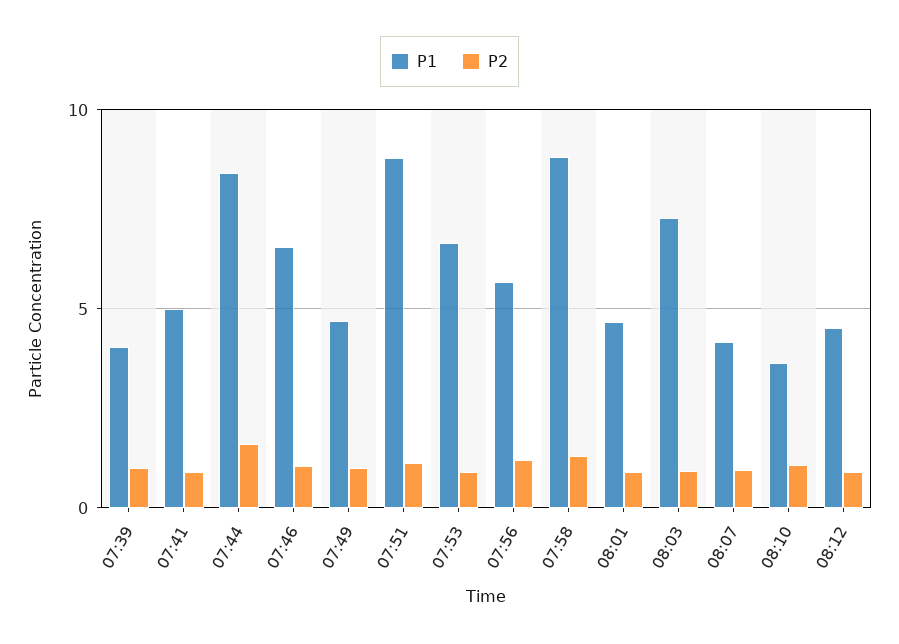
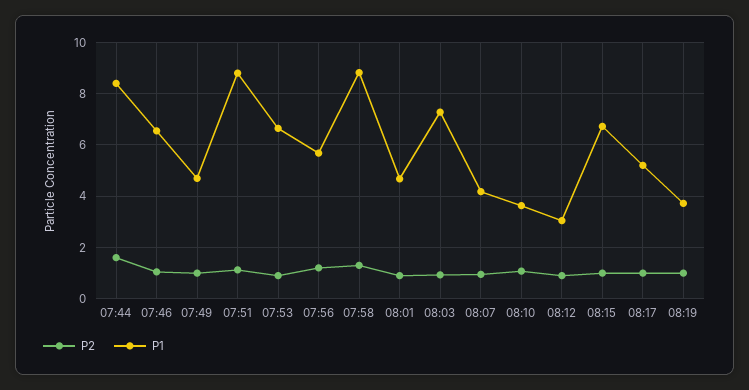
P1, 07:39: 4 -> none
P2, 07:39: 1 -> none
P1, 07:41: 5 -> none
P2, 07:41: 1 -> none
P1, 08:12: 4.5 -> 3
P2, 08:15: none -> 1
P1, 08:15: none -> 6.75
P2, 08:17: none -> 1
P1, 08:17: none -> 5.25
P2, 08:19: none -> 1
P1, 08:19: none -> 3.75

